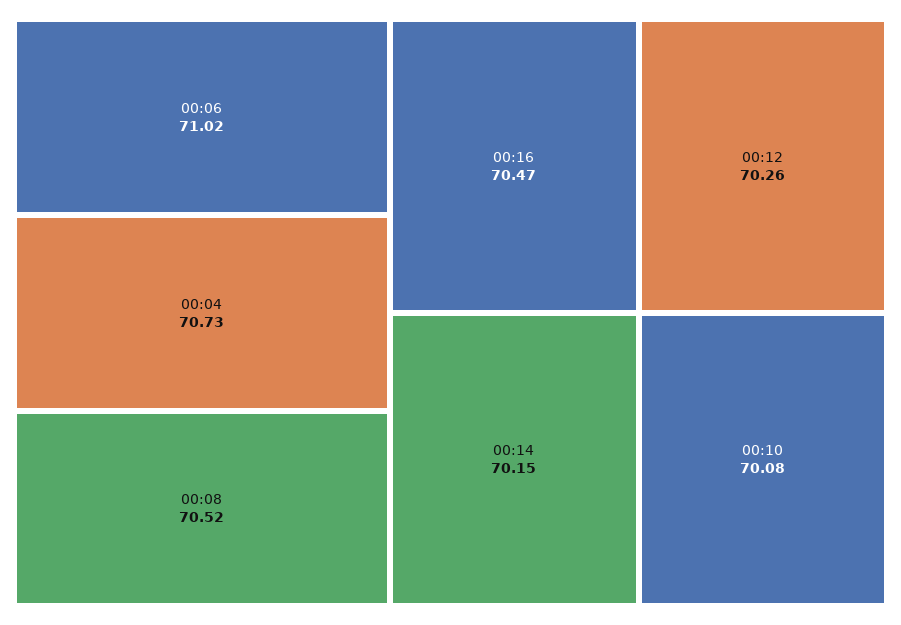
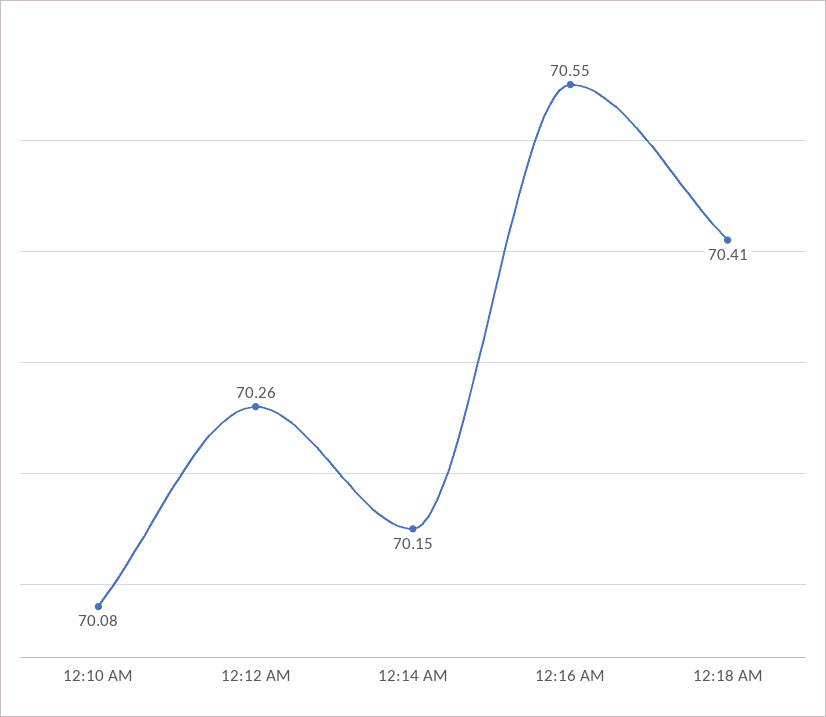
00:06: 71.02 -> none
00:04: 70.73 -> none
00:08: 70.52 -> none
00:16: 70.47 -> 70.55
12:18 AM: none -> 70.41

